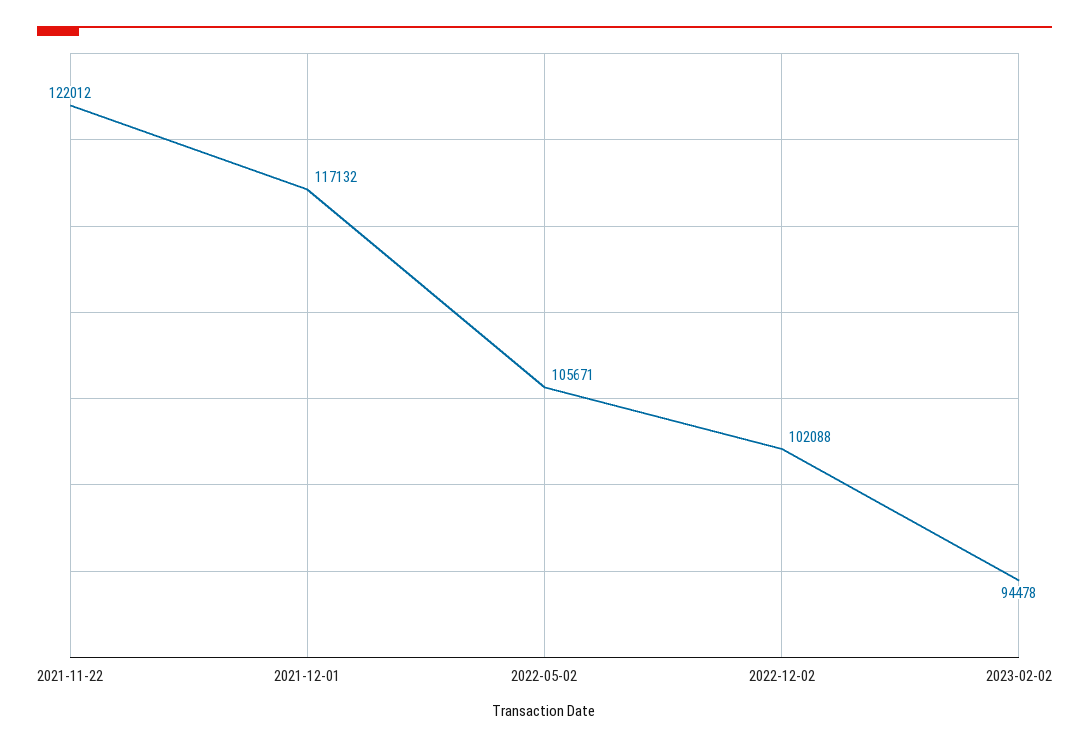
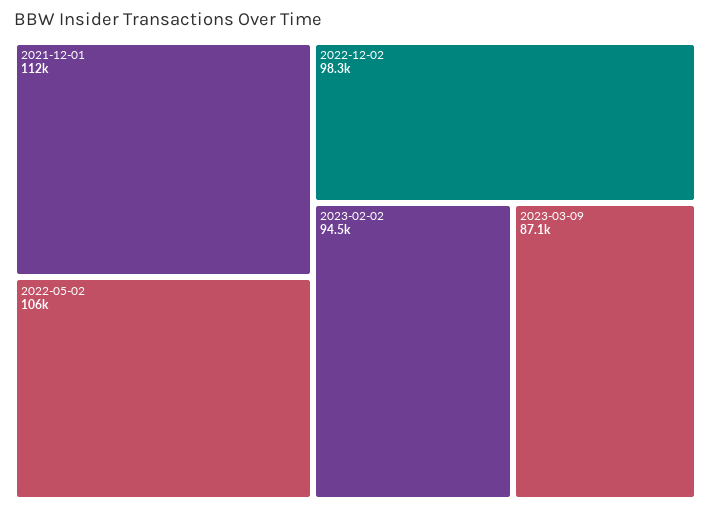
2021-11-22: 122012 -> none
2021-12-01: 117132 -> 112000
2022-12-02: 102088 -> 98300
2023-03-09: none -> 87100

